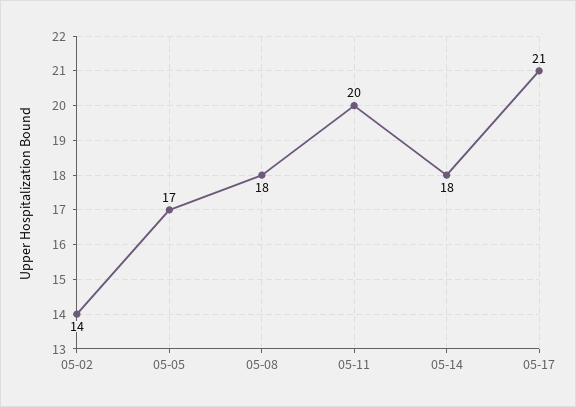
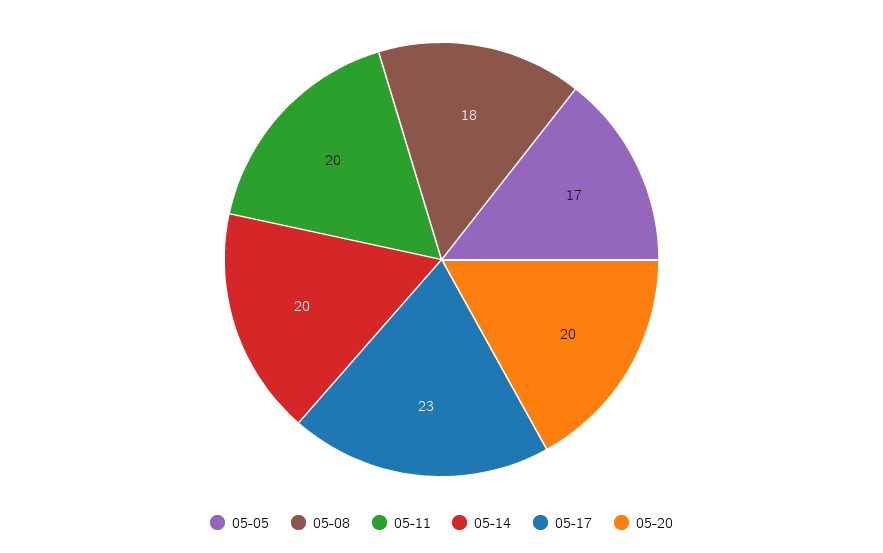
05-02: 14 -> none
05-14: 18 -> 20
05-17: 21 -> 23
05-20: none -> 20

